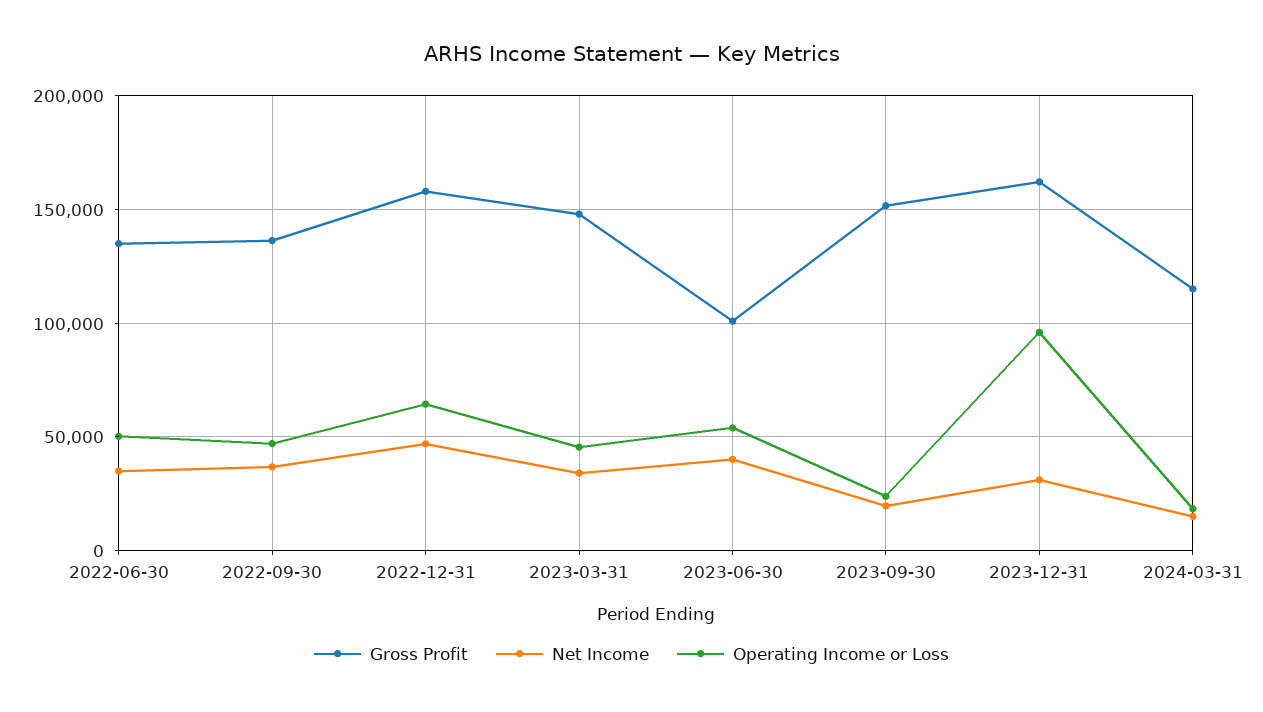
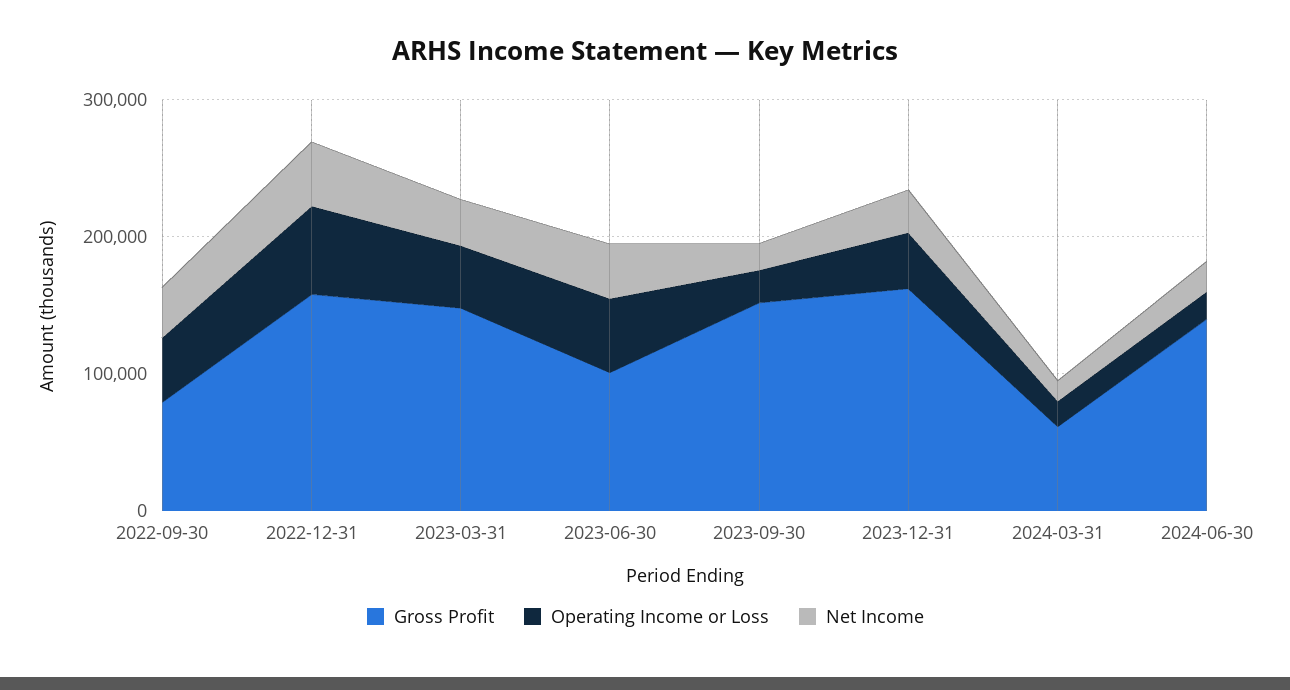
Gross Profit, 2022-06-30: 135000 -> none
Net Income, 2022-06-30: 35000 -> none
Operating Income or Loss, 2022-06-30: 50000 -> none
Gross Profit, 2022-09-30: 135000 -> 80000
Operating Income or Loss, 2023-12-31: 95000 -> 40000
Gross Profit, 2024-03-31: 115000 -> 60000
Gross Profit, 2024-06-30: none -> 140000
Operating Income or Loss, 2024-06-30: none -> 20000
Net Income, 2024-06-30: none -> 20000

